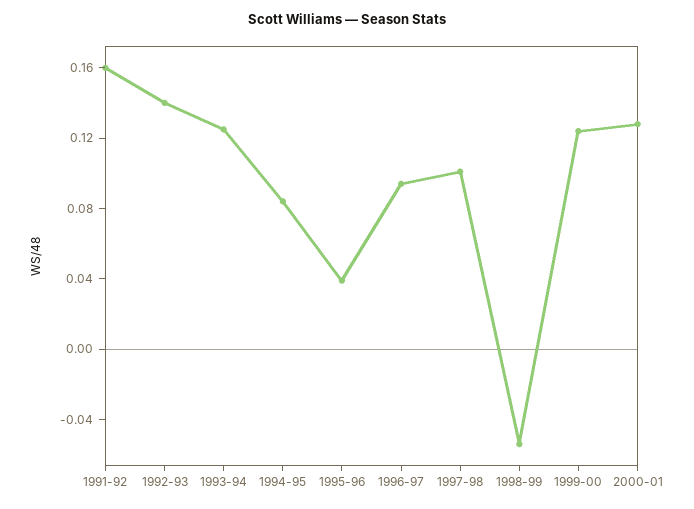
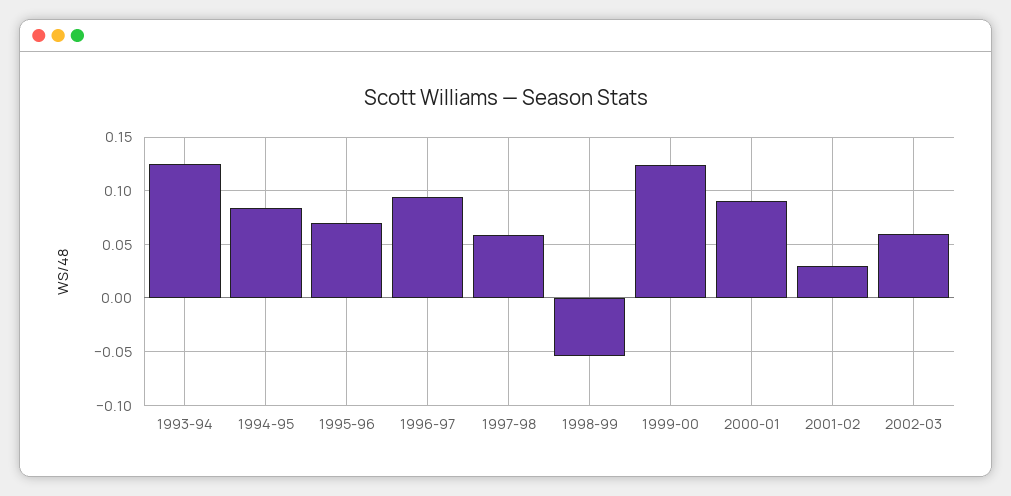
1991-92: 0.16 -> none
1992-93: 0.14 -> none
1995-96: 0.04 -> 0.07
1997-98: 0.1 -> 0.06
2000-01: 0.13 -> 0.09
2001-02: none -> 0.03
2002-03: none -> 0.06

